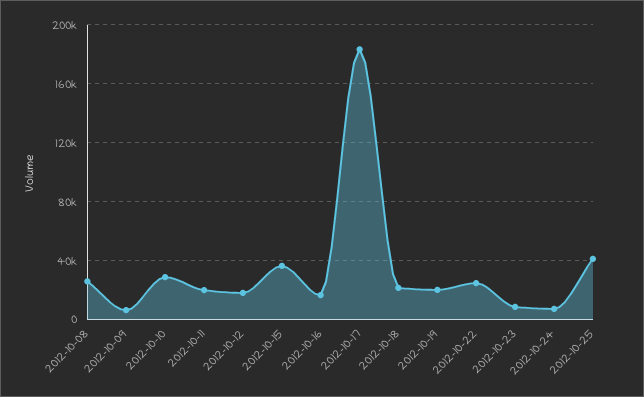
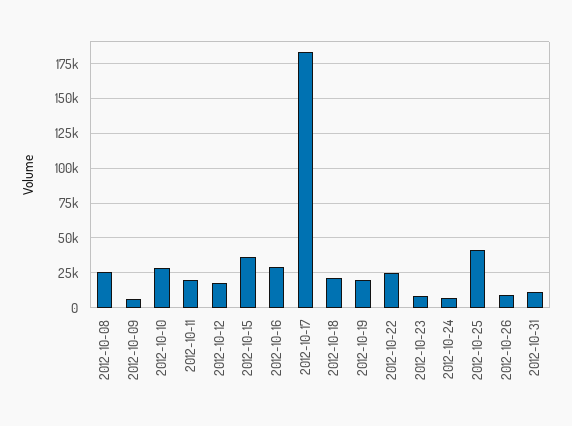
2012-10-16: 15000 -> 30000
2012-10-26: none -> 10000
2012-10-31: none -> 10000

